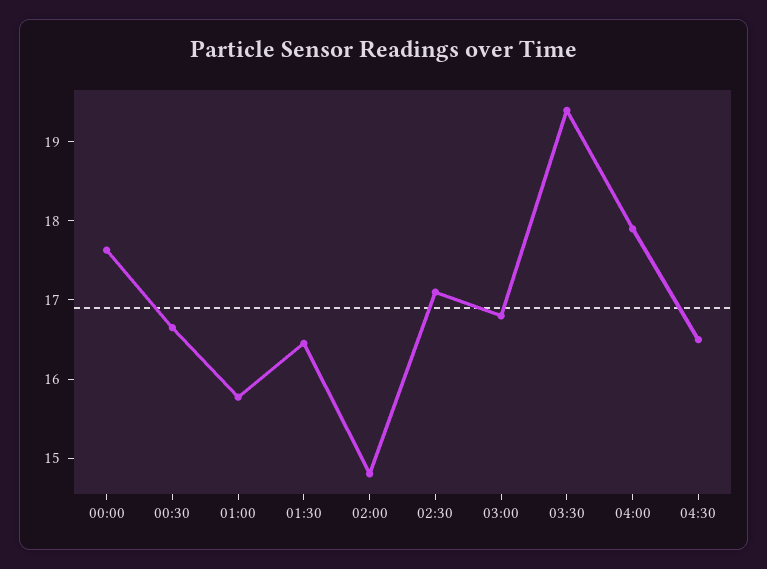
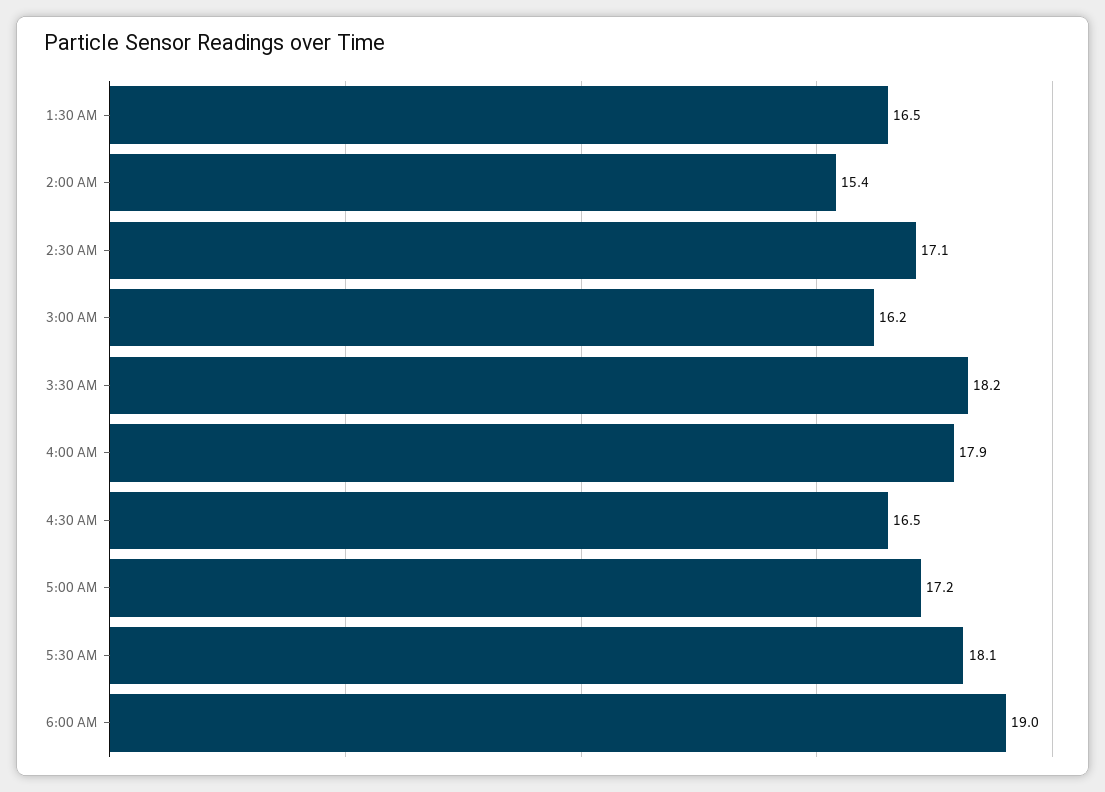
00:00: 17.6 -> none
00:30: 16.6 -> none
01:00: 15.8 -> none
02:00: 14.8 -> 15.4
03:00: 16.8 -> 16.2
03:30: 19.4 -> 18.2
5:00 AM: none -> 17.2
5:30 AM: none -> 18.1
6:00 AM: none -> 19

